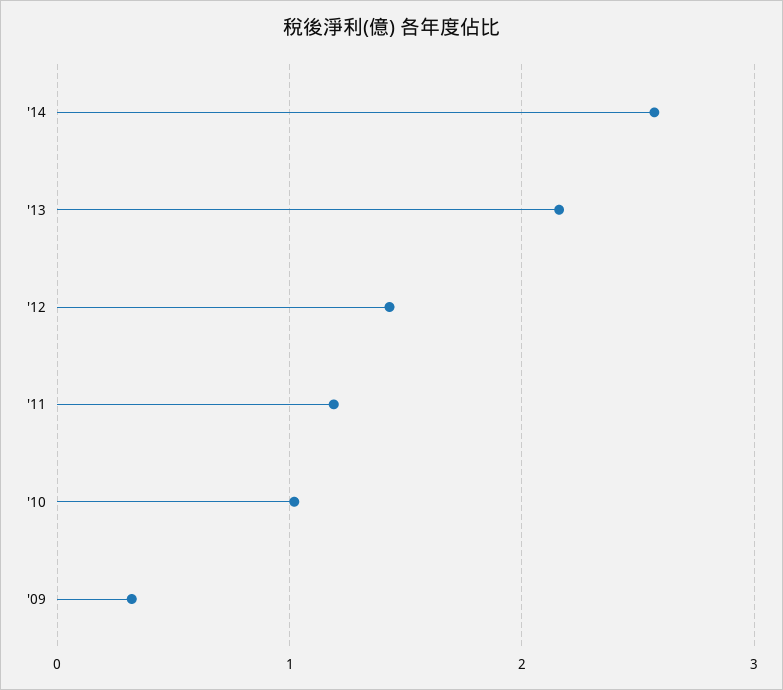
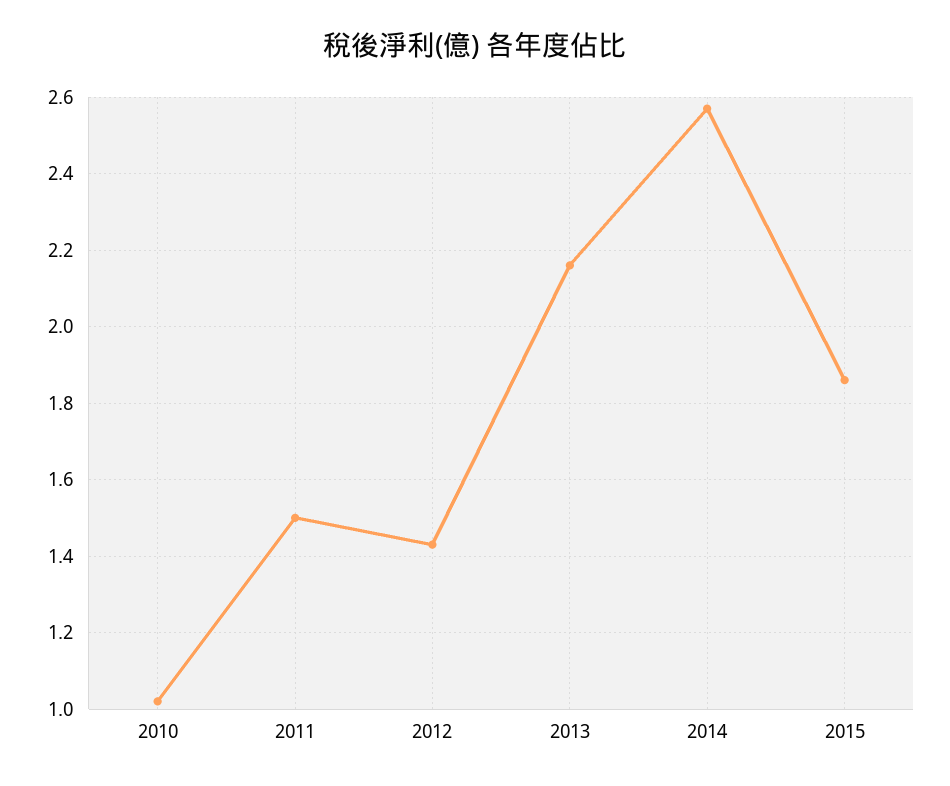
'11: 1.2 -> 1.5
'09: 0.3 -> none
2015: none -> 1.85

